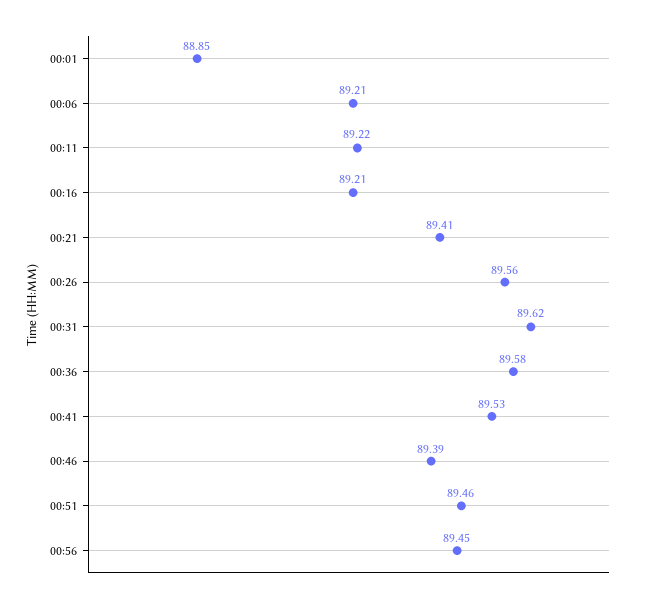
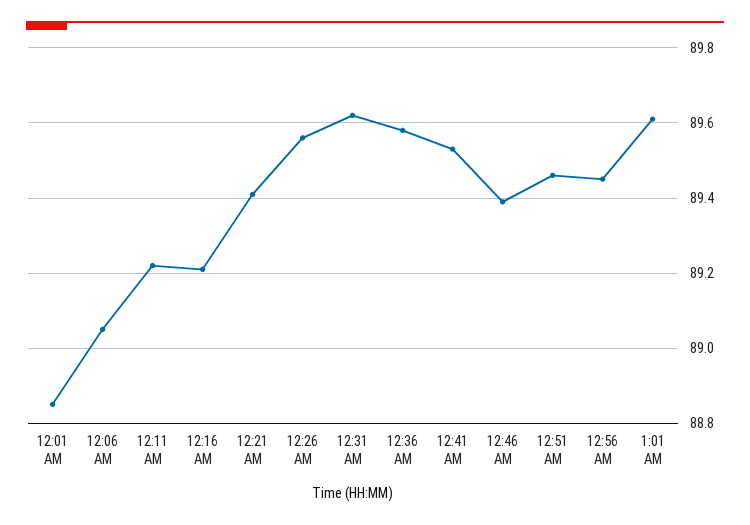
00:06: 89.21 -> 89.05
1:01 AM: none -> 89.6

